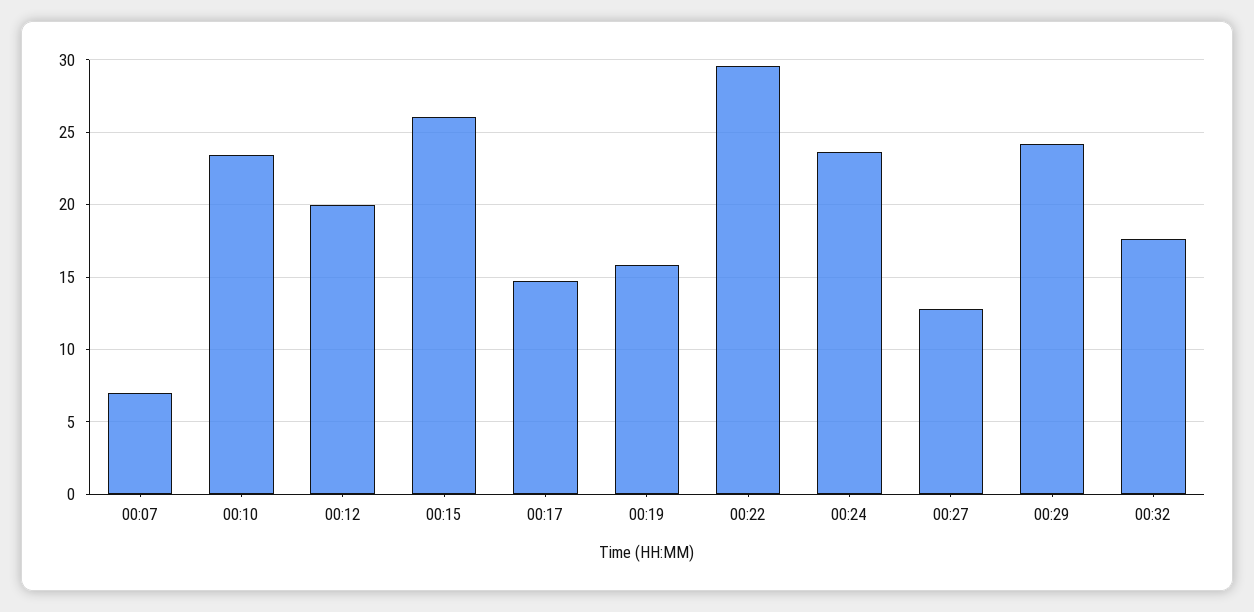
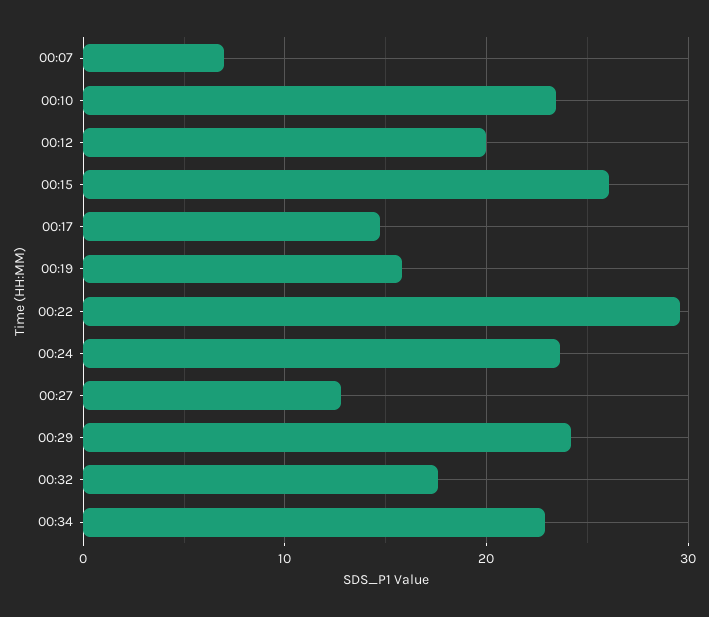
00:34: none -> 23

